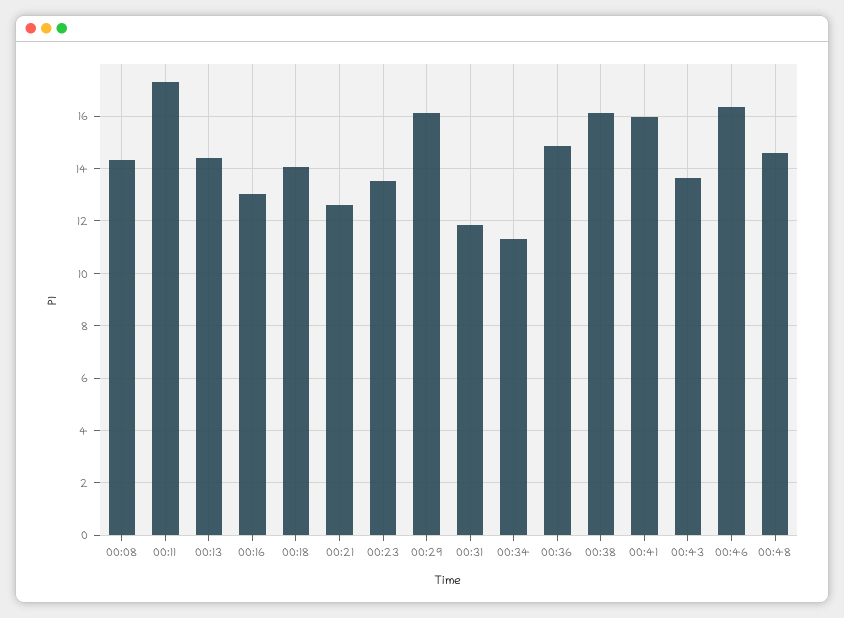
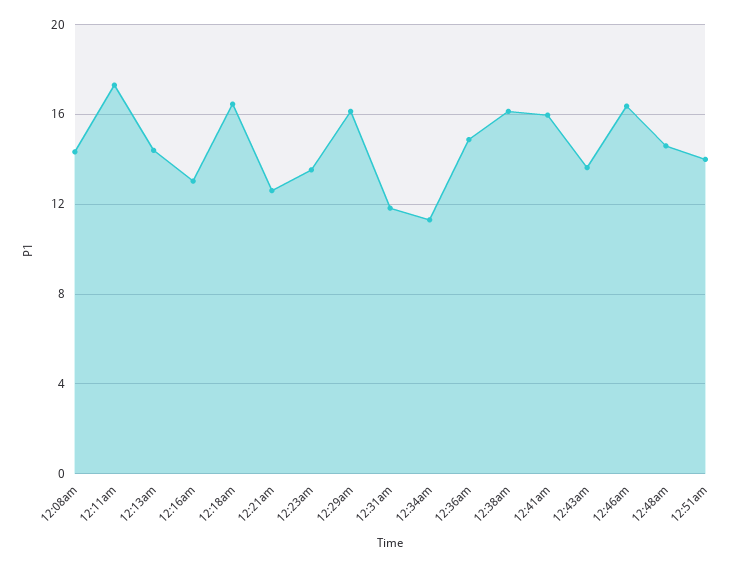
00:18: 14 -> 16.5
12:51am: none -> 14

